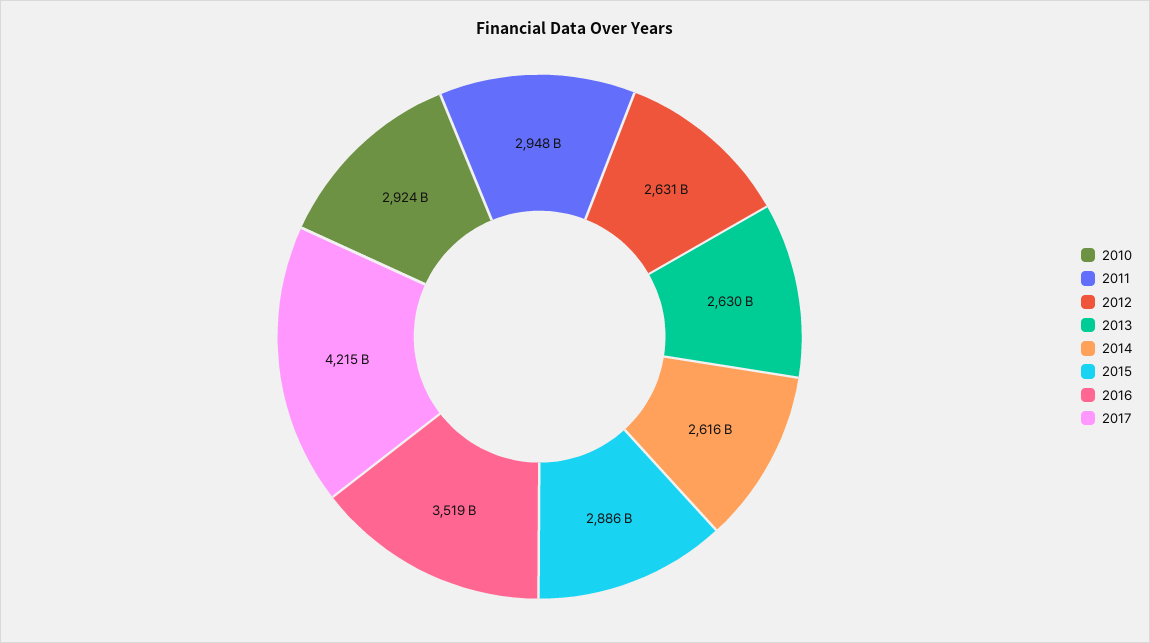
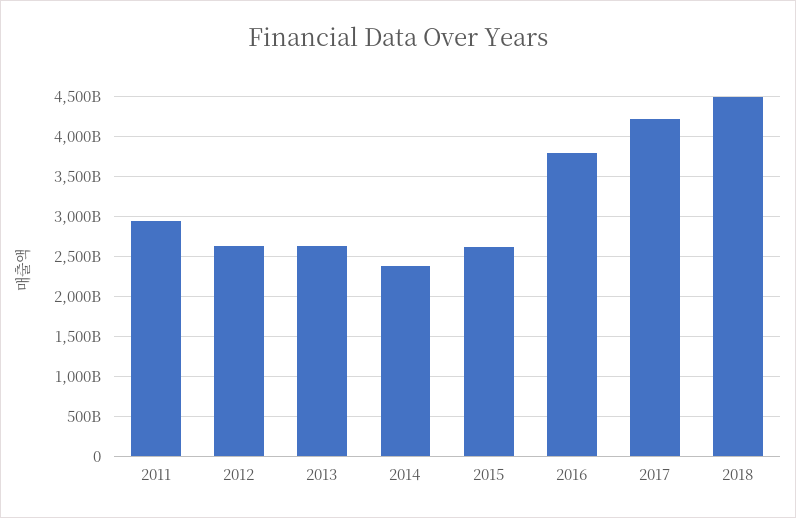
2010: 2924000000000 -> none
2014: 2616000000000 -> 2400000000000
2015: 2886000000000 -> 2600000000000
2016: 3519000000000 -> 3800000000000
2018: none -> 4500000000000

